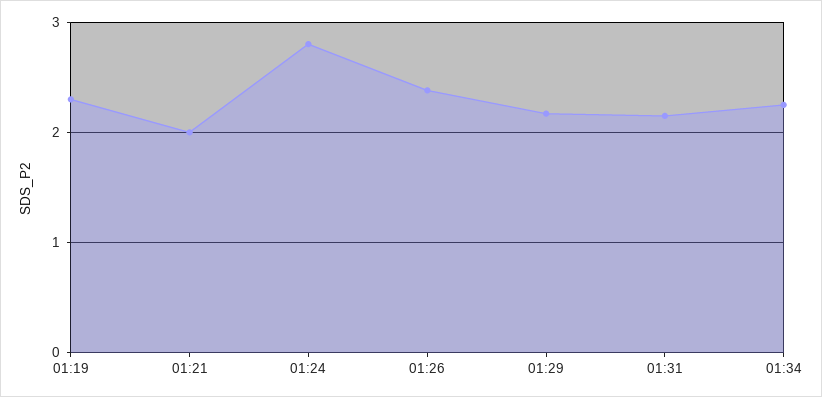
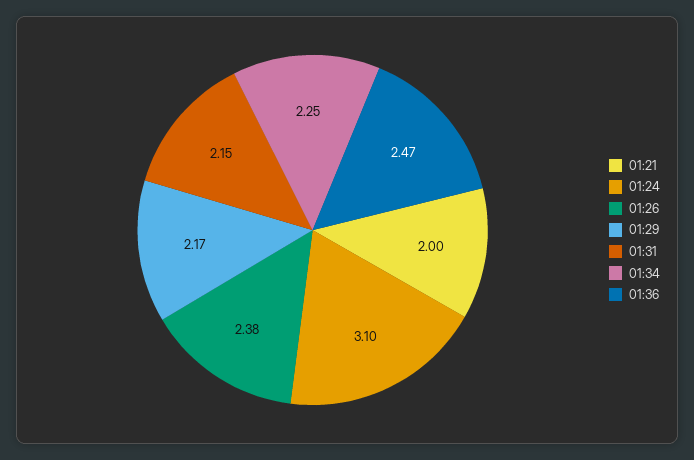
01:19: 2.3 -> none
01:24: 2.8 -> 3.1
01:36: none -> 2.47

